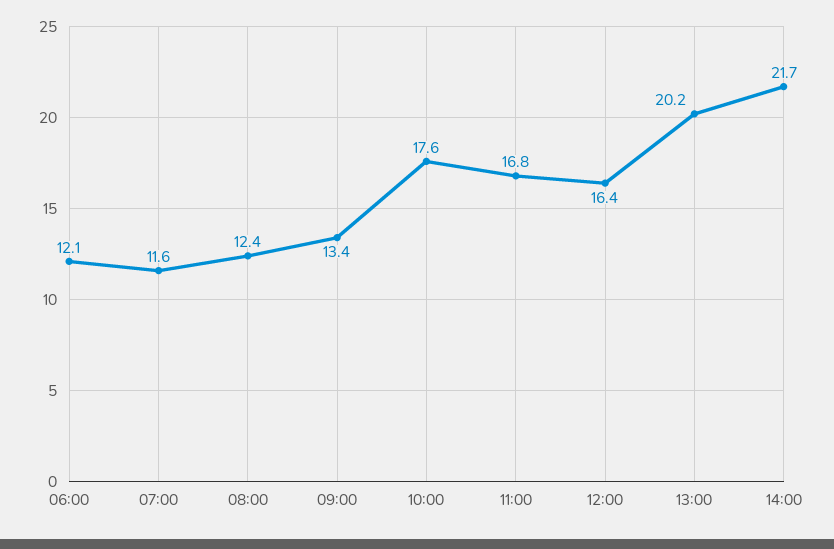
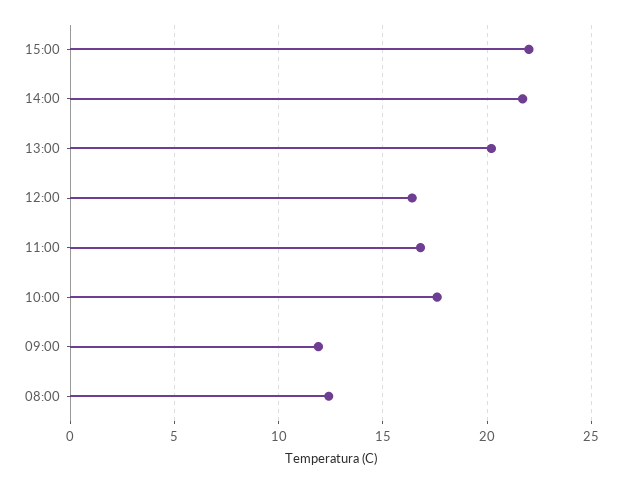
06:00: 12.1 -> none
07:00: 11.6 -> none
09:00: 13.4 -> 12
15:00: none -> 22

